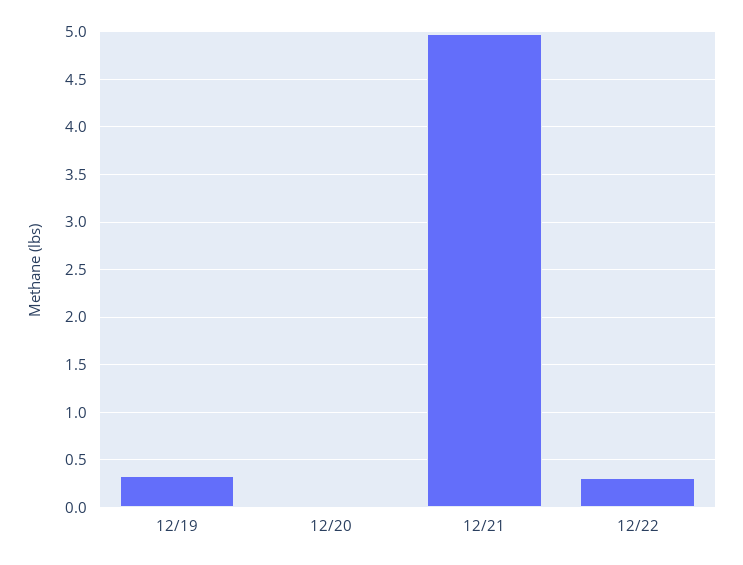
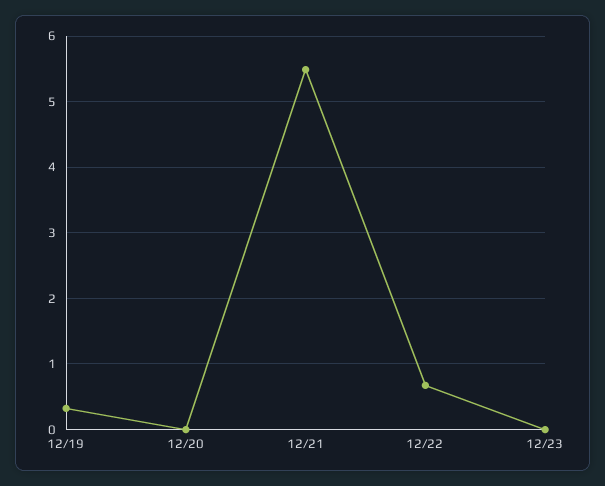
12/21: 5 -> 5.5
12/22: 0.3 -> 0.7
12/23: none -> 0

